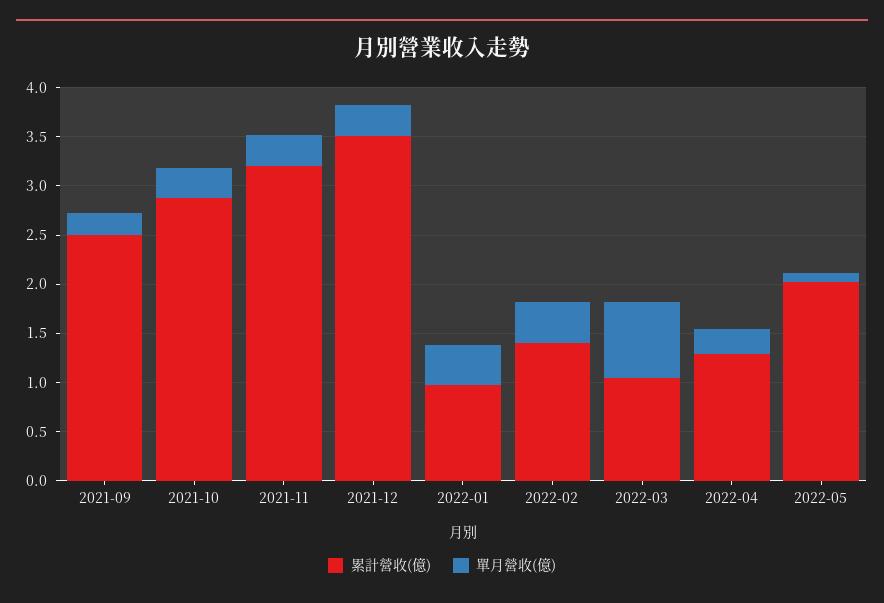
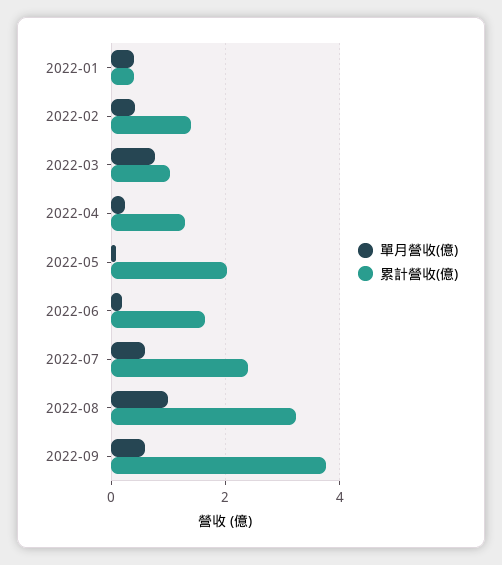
累計營收(億), 2021-09: 2.5 -> none
單月營收(億), 2021-09: 0.2 -> none
累計營收(億), 2021-10: 2.9 -> none
單月營收(億), 2021-10: 0.3 -> none
累計營收(億), 2021-11: 3.2 -> none
單月營收(億), 2021-11: 0.3 -> none
累計營收(億), 2021-12: 3.5 -> none
單月營收(億), 2021-12: 0.3 -> none
累計營收(億), 2022-01: 1 -> 0.4
單月營收(億), 2022-06: none -> 0.2
累計營收(億), 2022-06: none -> 1.6
單月營收(億), 2022-07: none -> 0.6
累計營收(億), 2022-07: none -> 2.4
單月營收(億), 2022-08: none -> 1
累計營收(億), 2022-08: none -> 3.2
單月營收(億), 2022-09: none -> 0.6
累計營收(億), 2022-09: none -> 3.8

